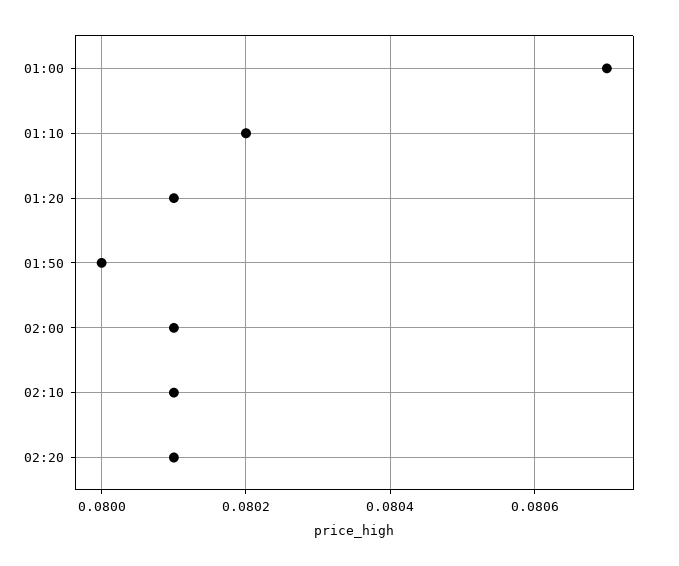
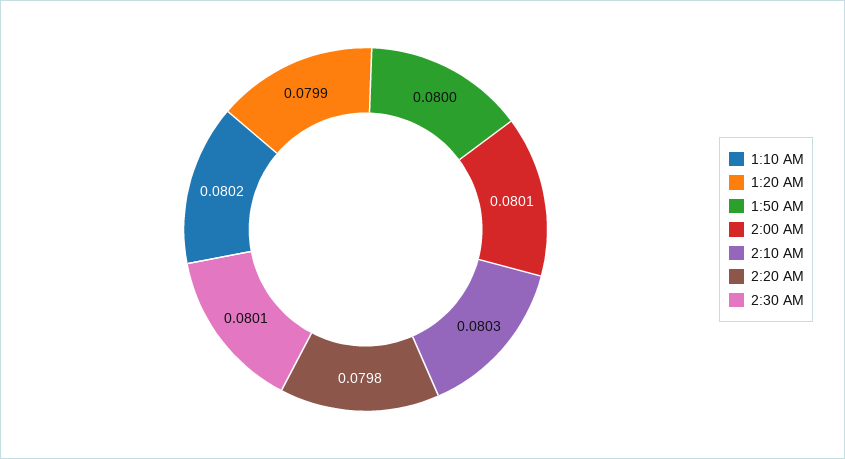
01:00: 0.0807 -> none
01:20: 0.0801 -> 0.0799
02:10: 0.0801 -> 0.0803
02:20: 0.0801 -> 0.0798
2:30 AM: none -> 0.0801

